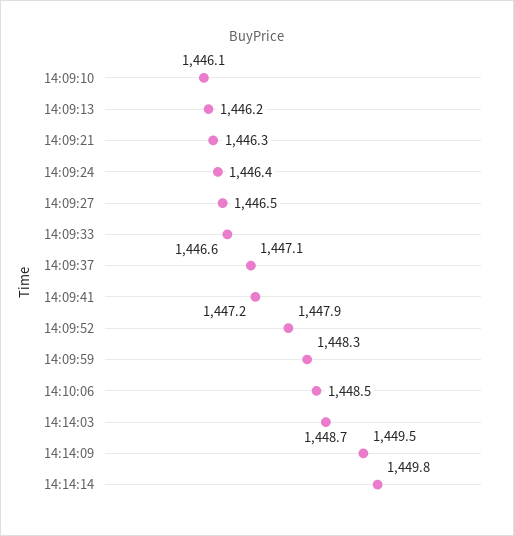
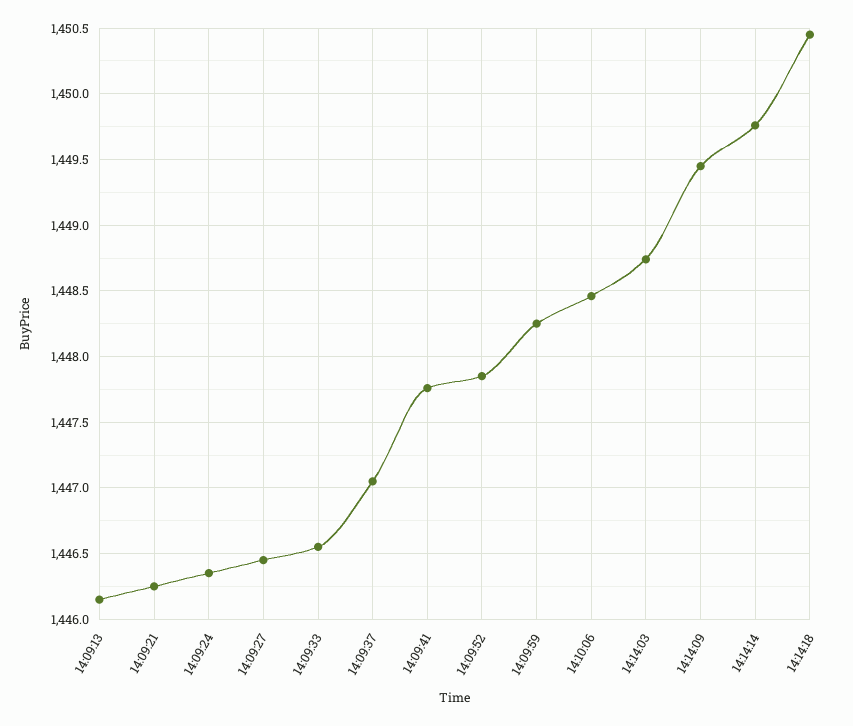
14:09:10: 1446.1 -> none
14:09:41: 1447.2 -> 1447.75
14:14:18: none -> 1450.45

